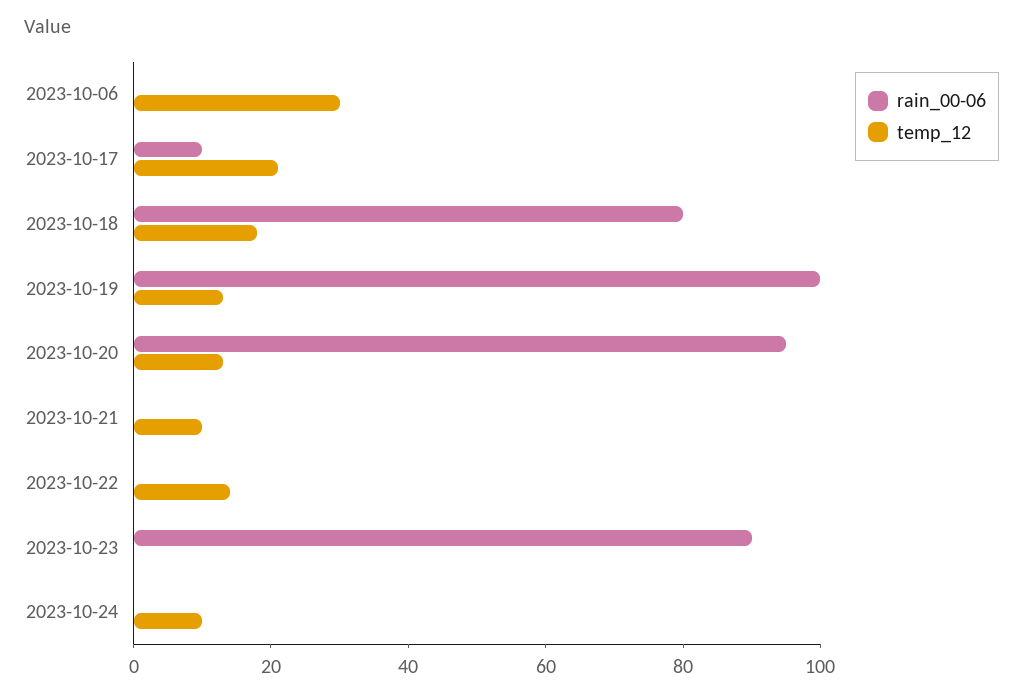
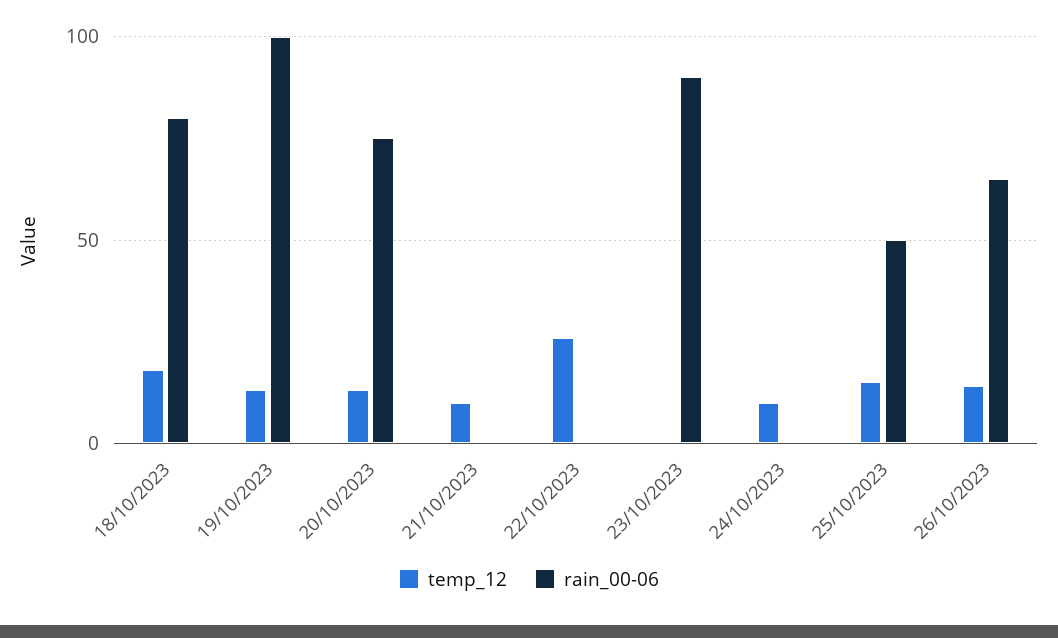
rain_00-06, 2023-10-06: 0 -> none
temp_12, 2023-10-06: 30 -> none
rain_00-06, 2023-10-17: 10 -> none
temp_12, 2023-10-17: 20 -> none
rain_00-06, 2023-10-20: 95 -> 75
temp_12, 2023-10-22: 15 -> 25
temp_12, 25/10/2023: none -> 15
rain_00-06, 25/10/2023: none -> 50
temp_12, 26/10/2023: none -> 15
rain_00-06, 26/10/2023: none -> 65

